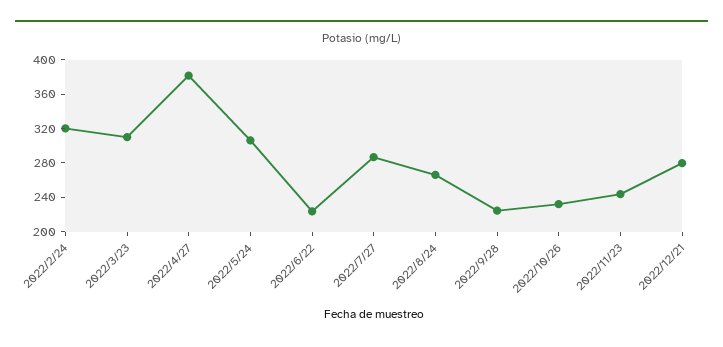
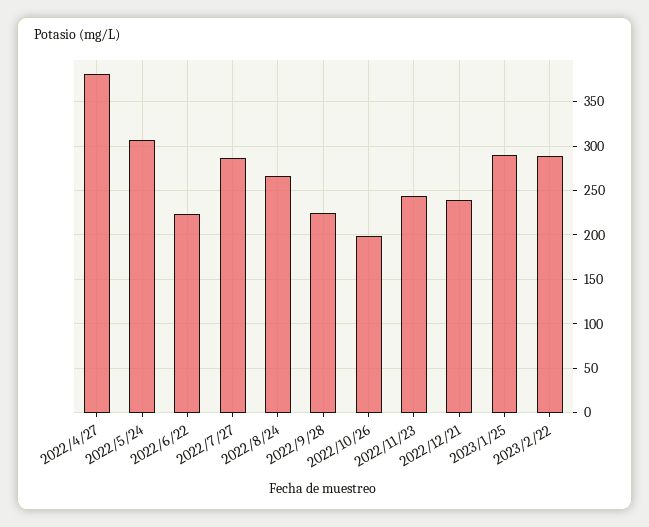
2022/2/24: 320 -> none
2022/3/23: 310 -> none
2022/10/26: 230 -> 200
2022/12/21: 280 -> 240
2023/1/25: none -> 290
2023/2/22: none -> 290

